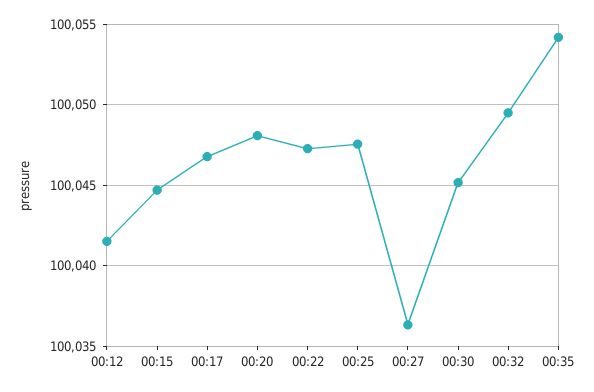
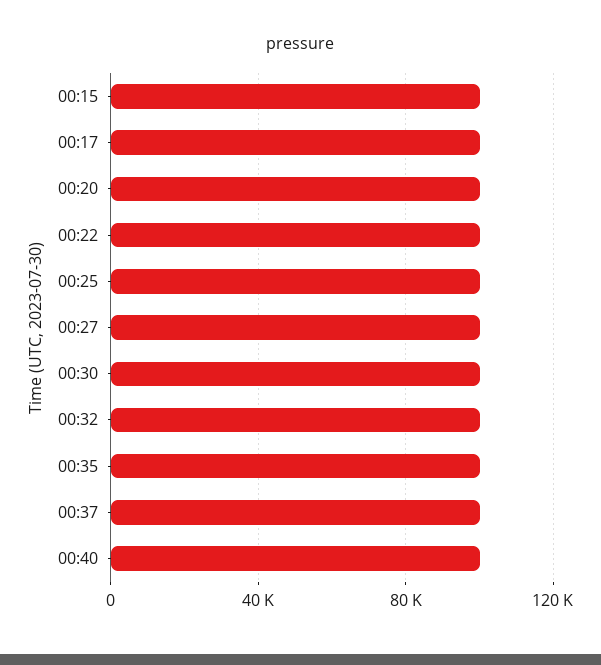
00:12: 100041.5 -> none
00:37: none -> 100000
00:40: none -> 100000

